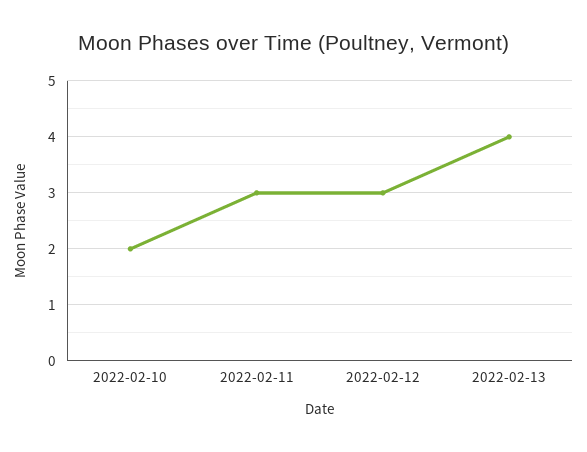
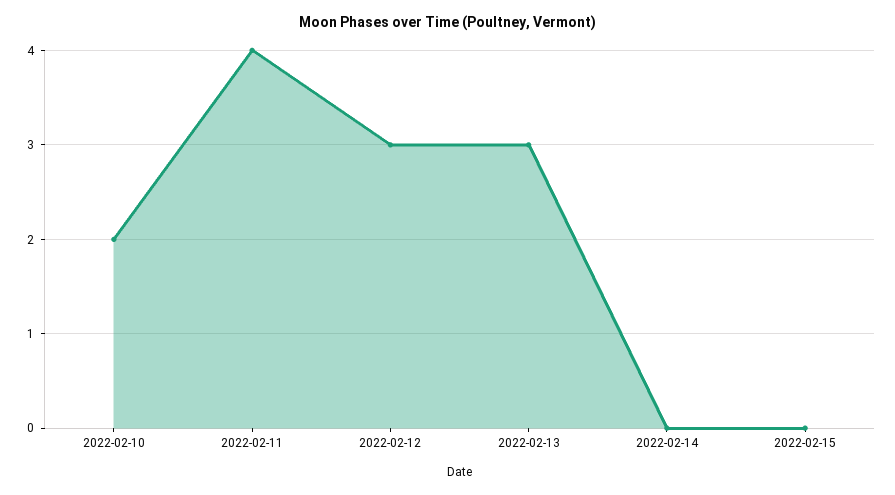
2022-02-11: 3 -> 4
2022-02-13: 4 -> 3
2022-02-14: none -> 0
2022-02-15: none -> 0

